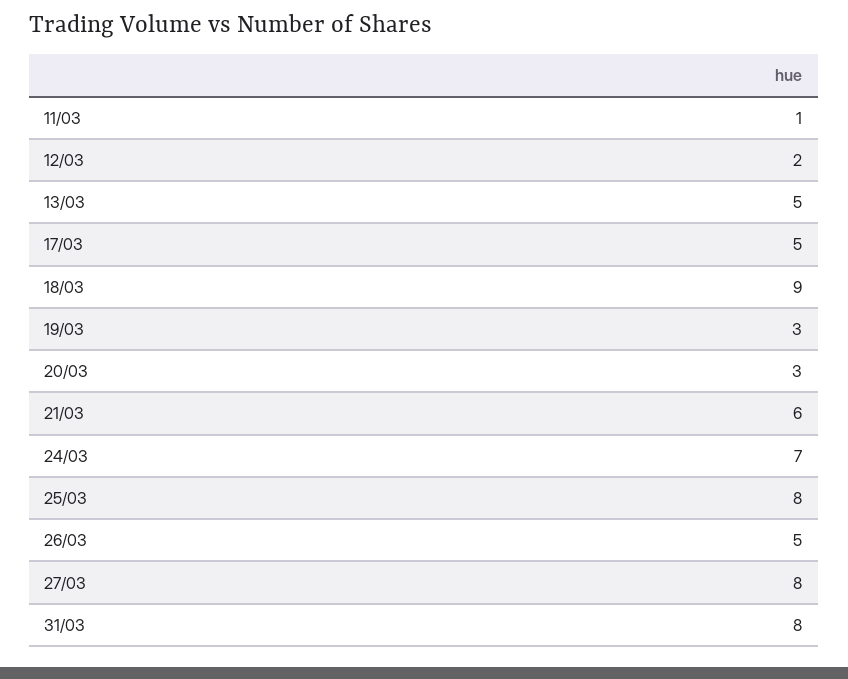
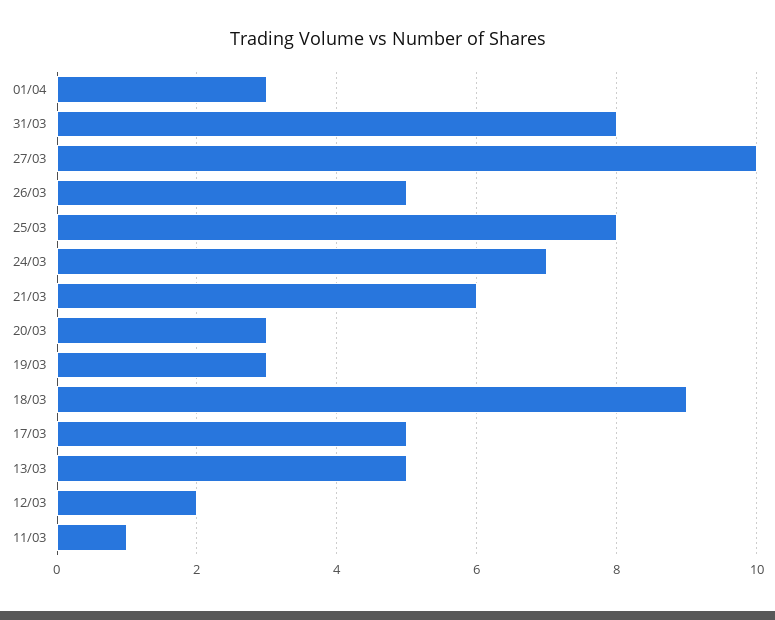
27/03: 8 -> 10
01/04: none -> 3

